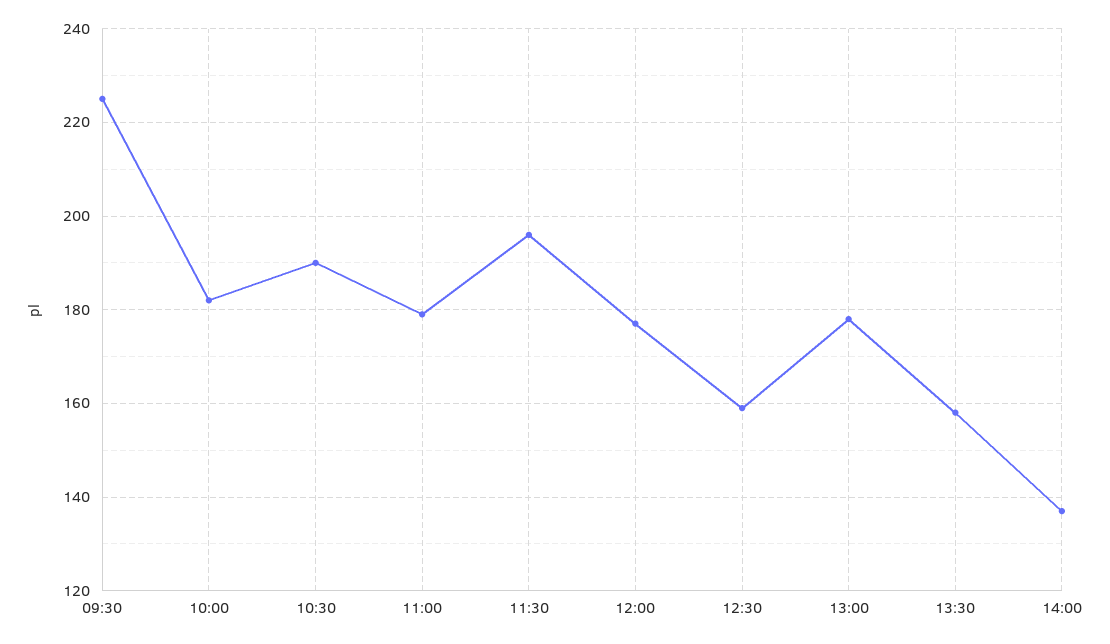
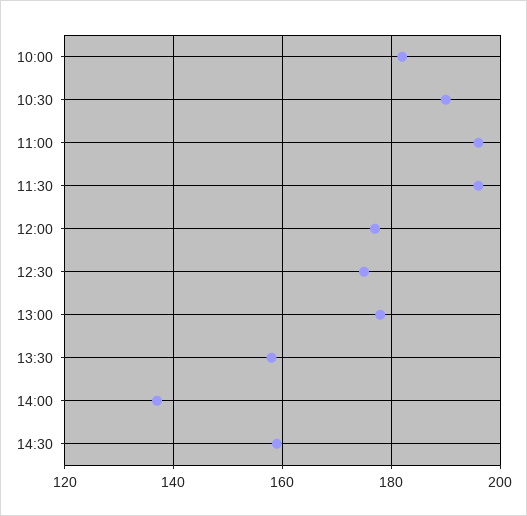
09:30: 225 -> none
11:00: 180 -> 195
12:30: 160 -> 175
14:30: none -> 160

